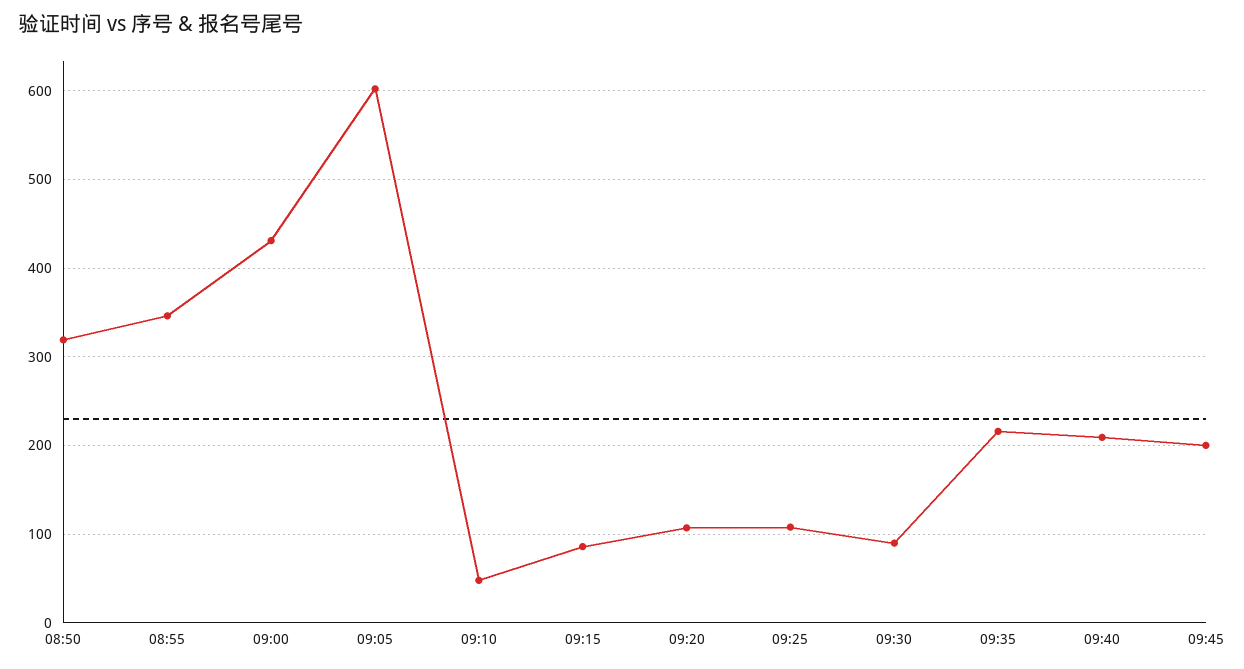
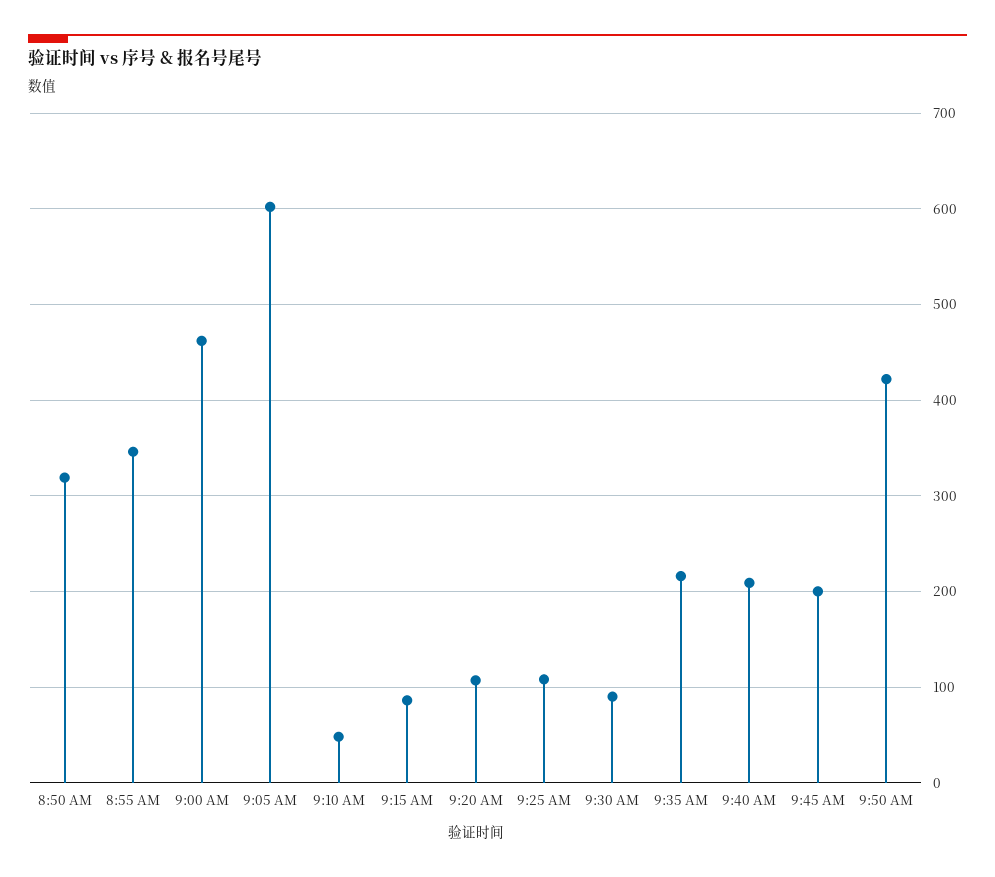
09:00: 430 -> 460
9:50 AM: none -> 420

